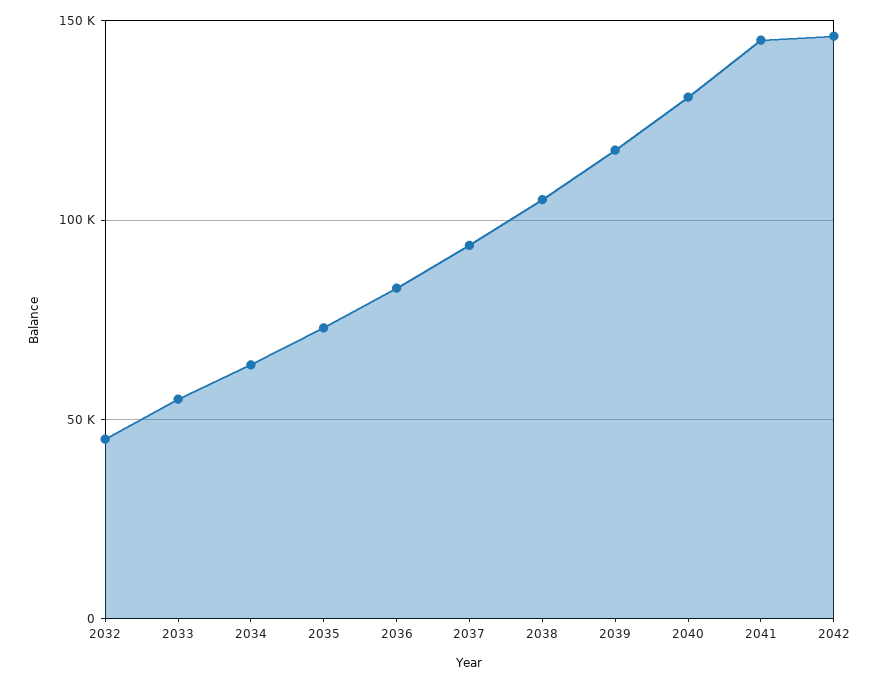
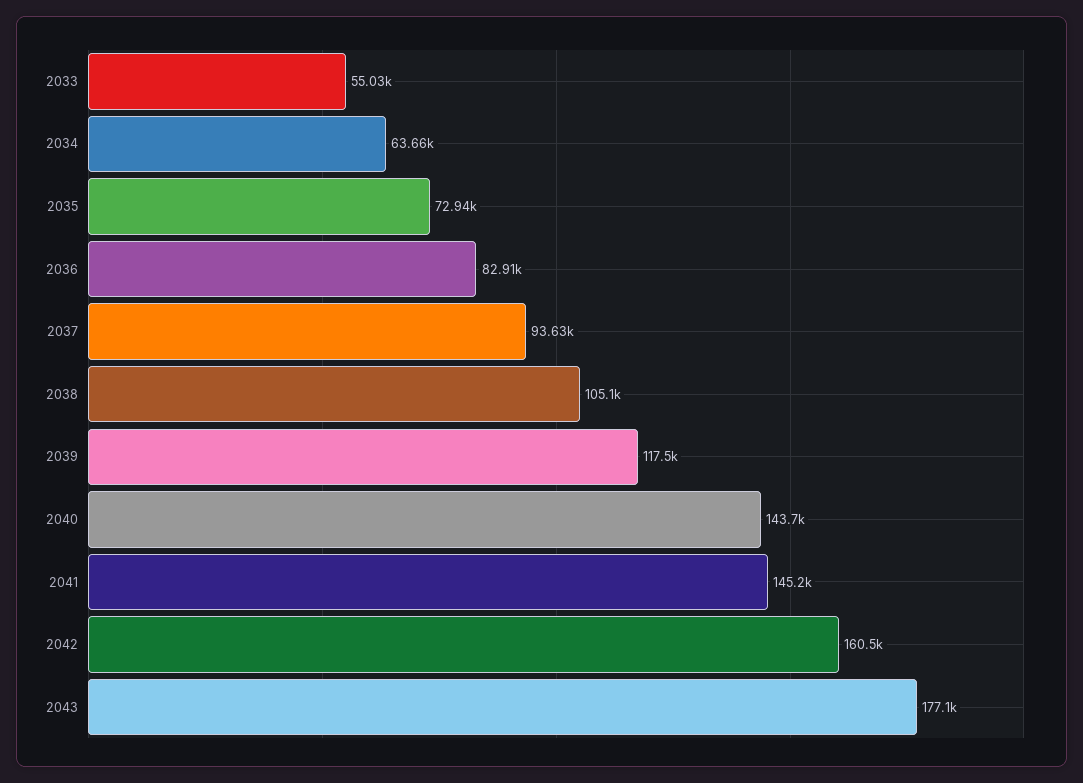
2032: 45000 -> none
2040: 130000 -> 143700
2042: 145000 -> 160500
2043: none -> 177100

